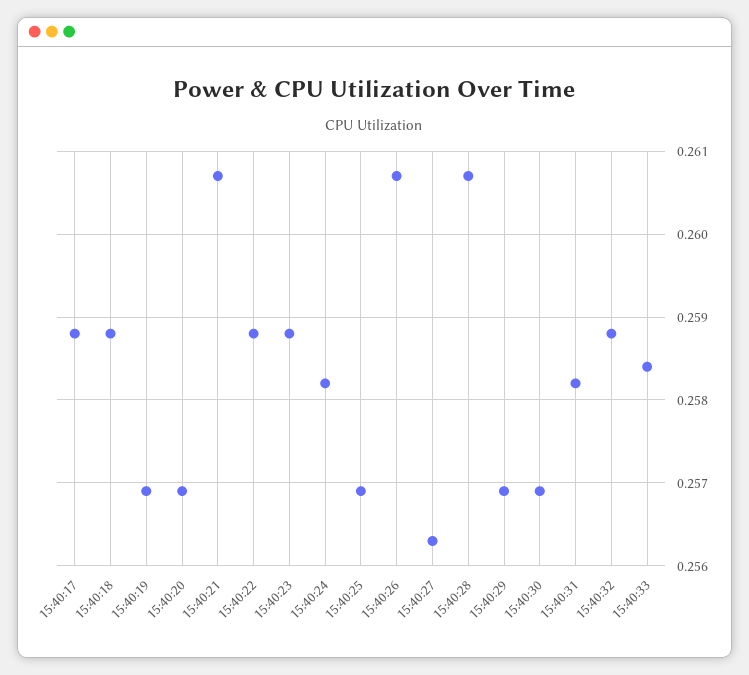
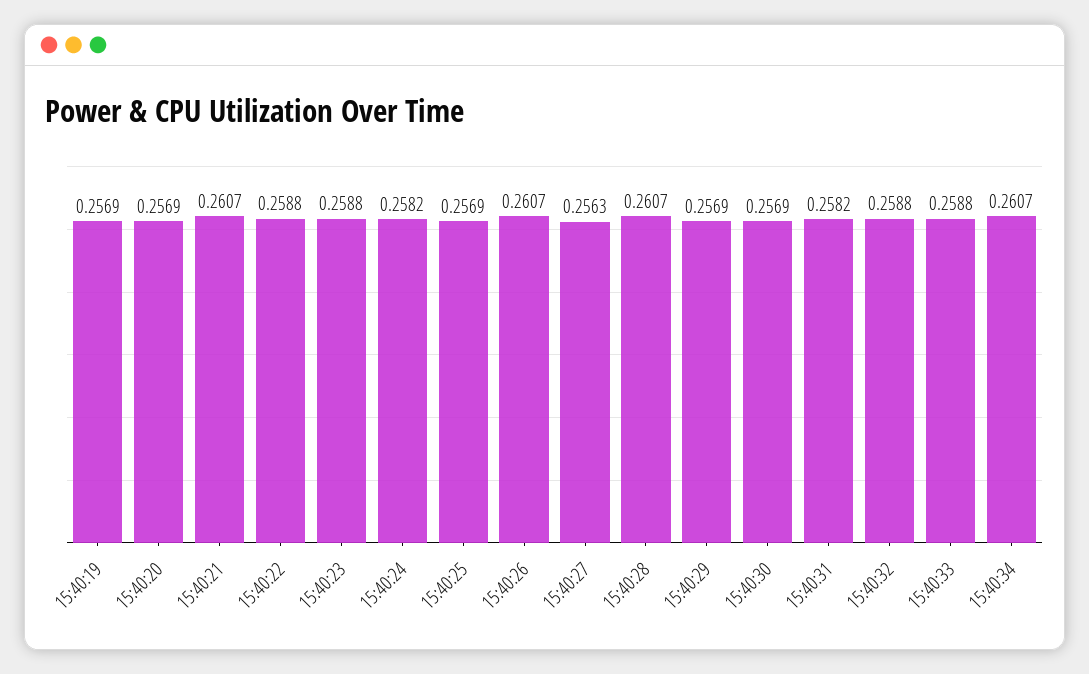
15:40:17: 0.2588 -> none
15:40:18: 0.2588 -> none
15:40:33: 0.2584 -> 0.2588
15:40:34: none -> 0.2607

